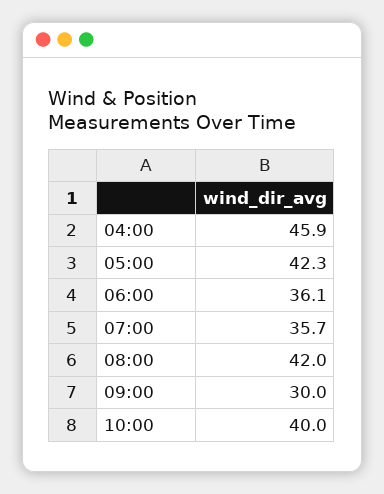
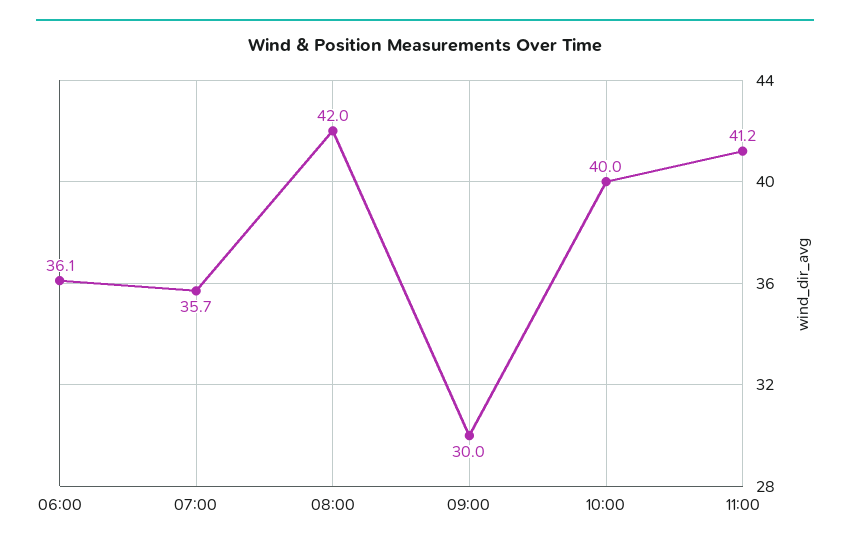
04:00: 45.9 -> none
05:00: 42.3 -> none
11:00: none -> 41.2

